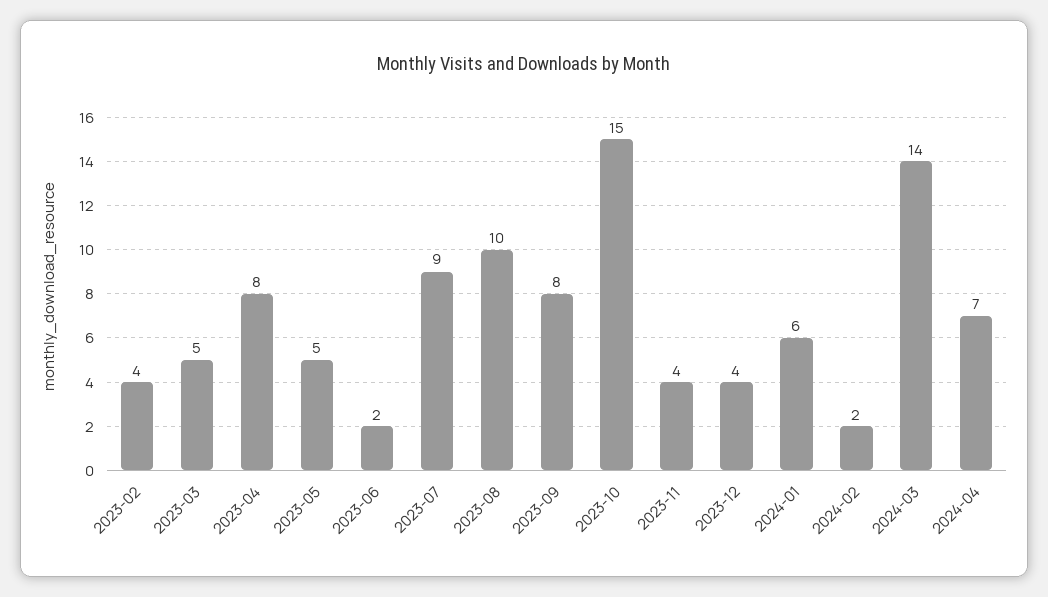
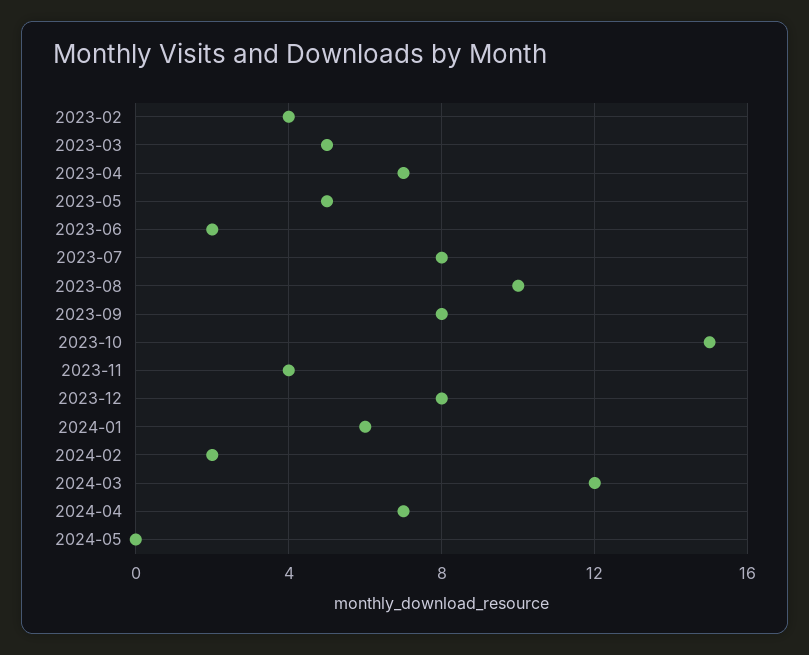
2023-04: 8 -> 7
2023-07: 9 -> 8
2023-12: 4 -> 8
2024-03: 14 -> 12
2024-05: none -> 0

